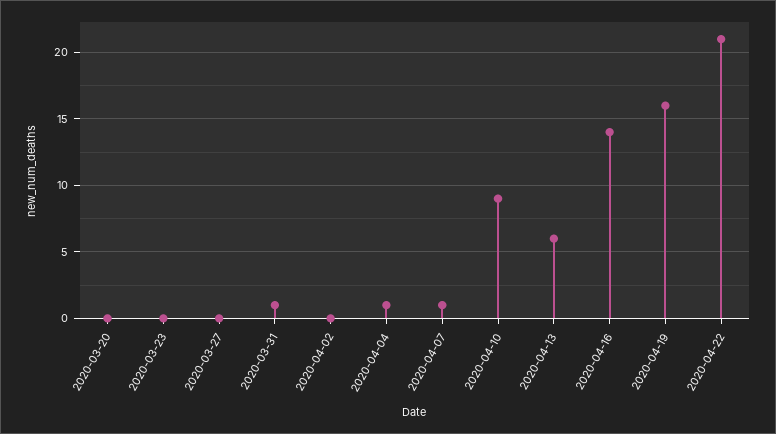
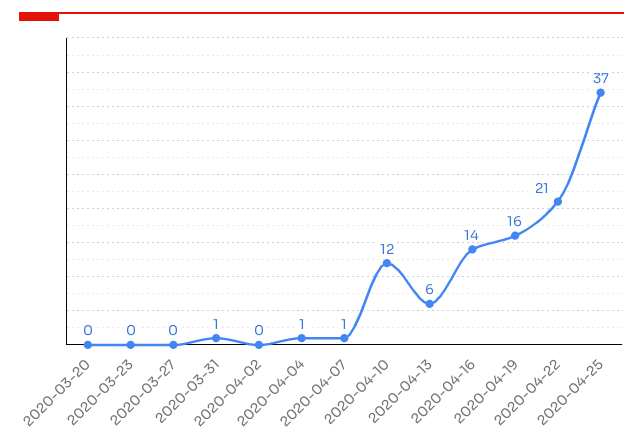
2020-04-10: 9 -> 12
2020-04-25: none -> 37

